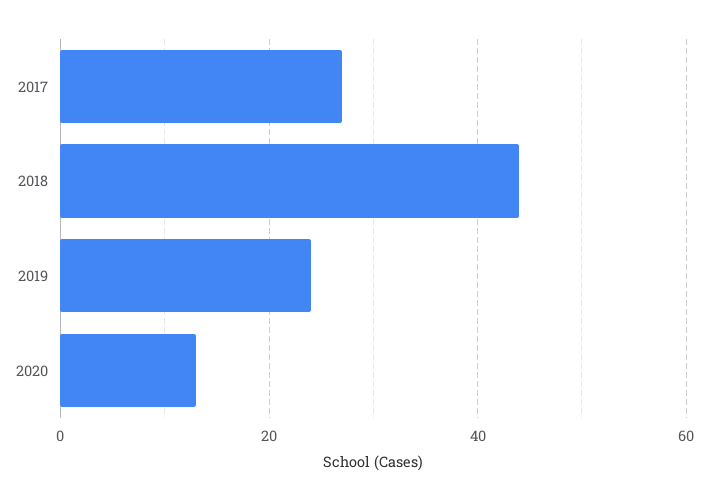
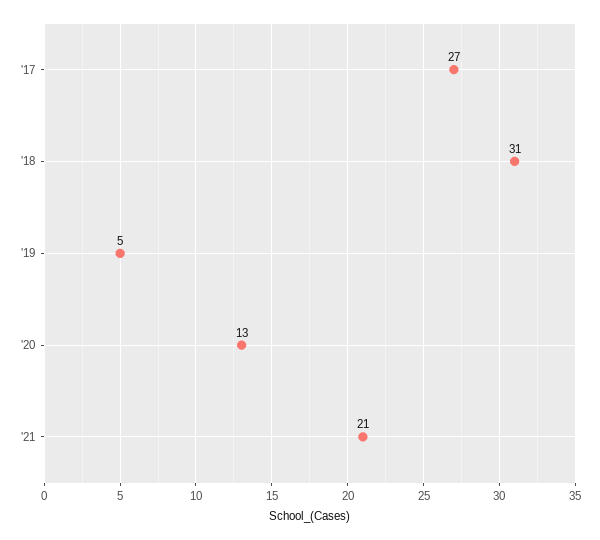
2018: 45 -> 31
2019: 25 -> 5
'21: none -> 21

